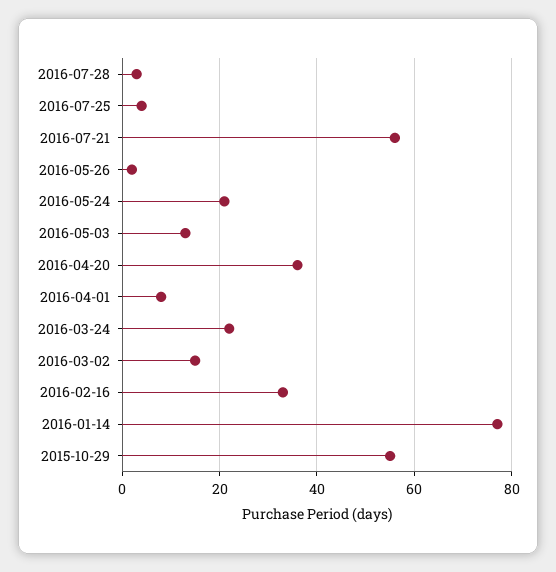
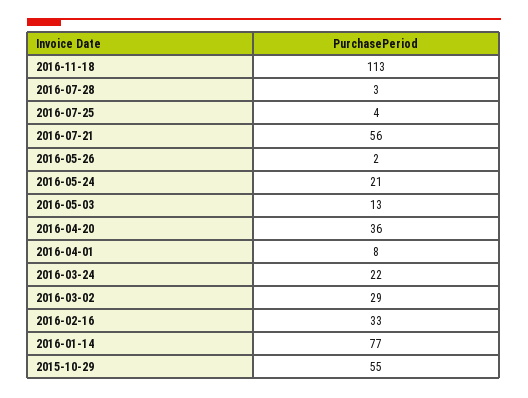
2016-03-02: 15 -> 29
2016-11-18: none -> 113

